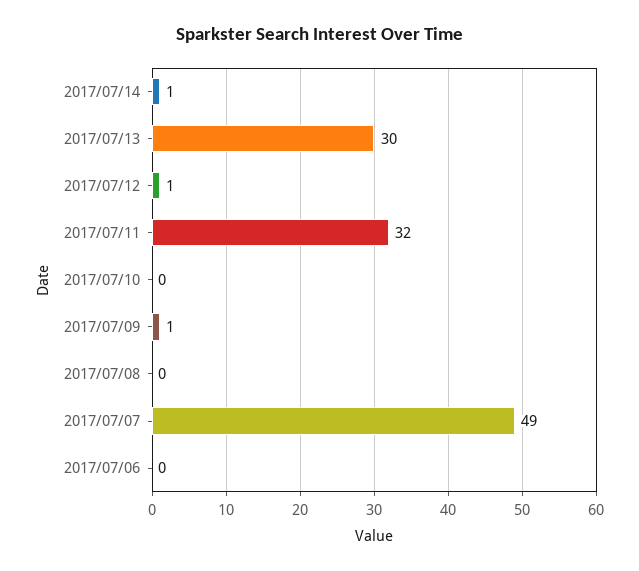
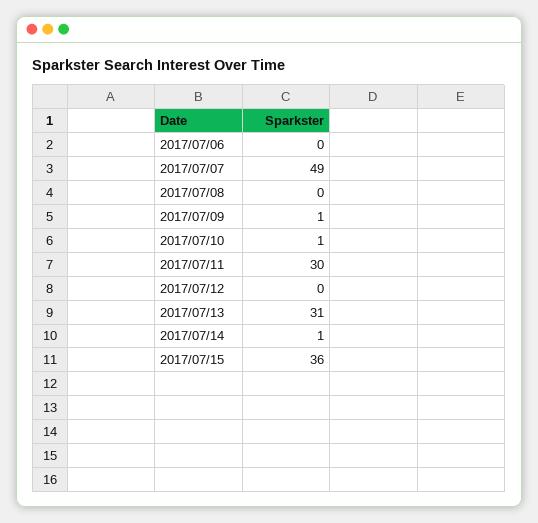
2017/07/13: 30 -> 31
2017/07/12: 1 -> 0
2017/07/11: 32 -> 30
2017/07/10: 0 -> 1
2017/07/15: none -> 36

